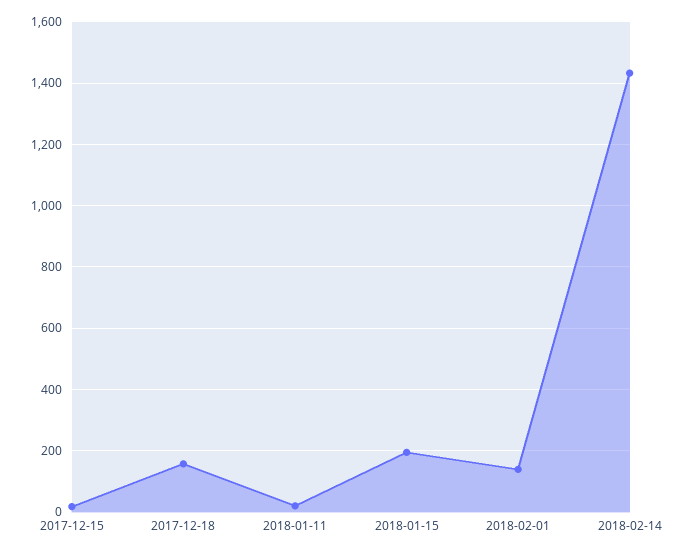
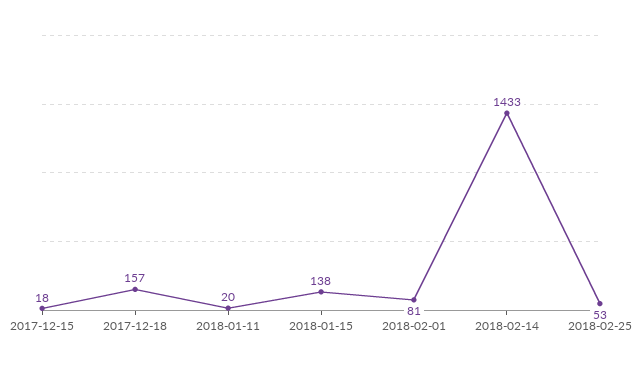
2018-01-15: 200 -> 138
2018-02-01: 140 -> 81
2018-02-25: none -> 53

